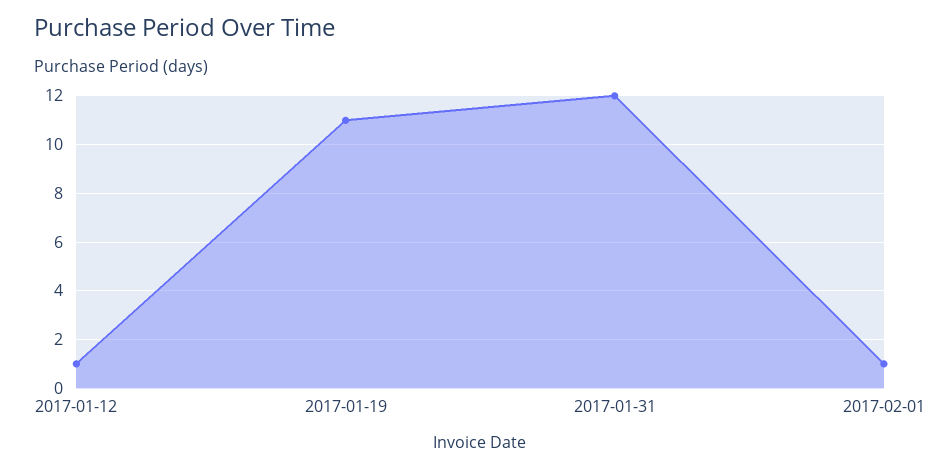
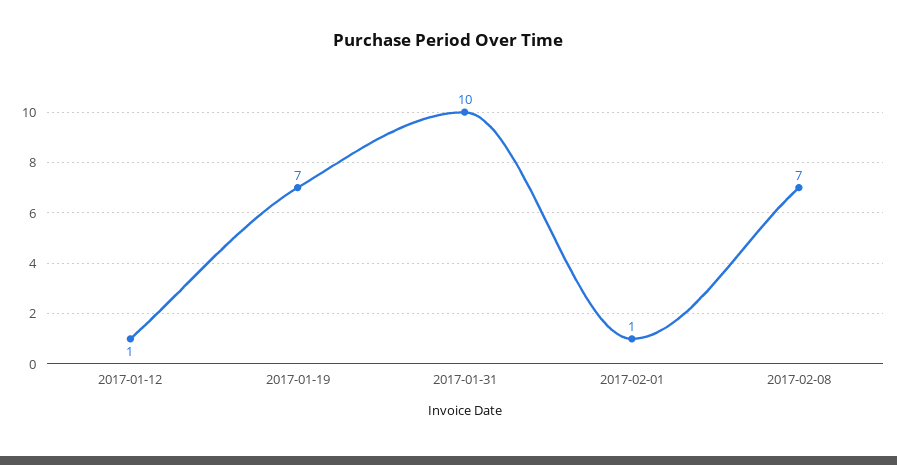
2017-01-19: 11 -> 7
2017-01-31: 12 -> 10
2017-02-08: none -> 7

